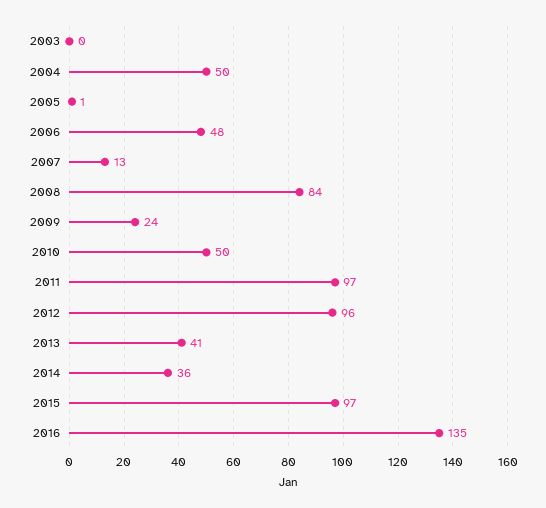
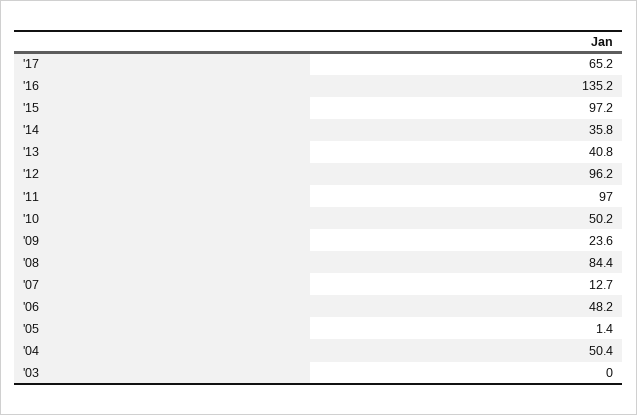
'17: none -> 65.2

